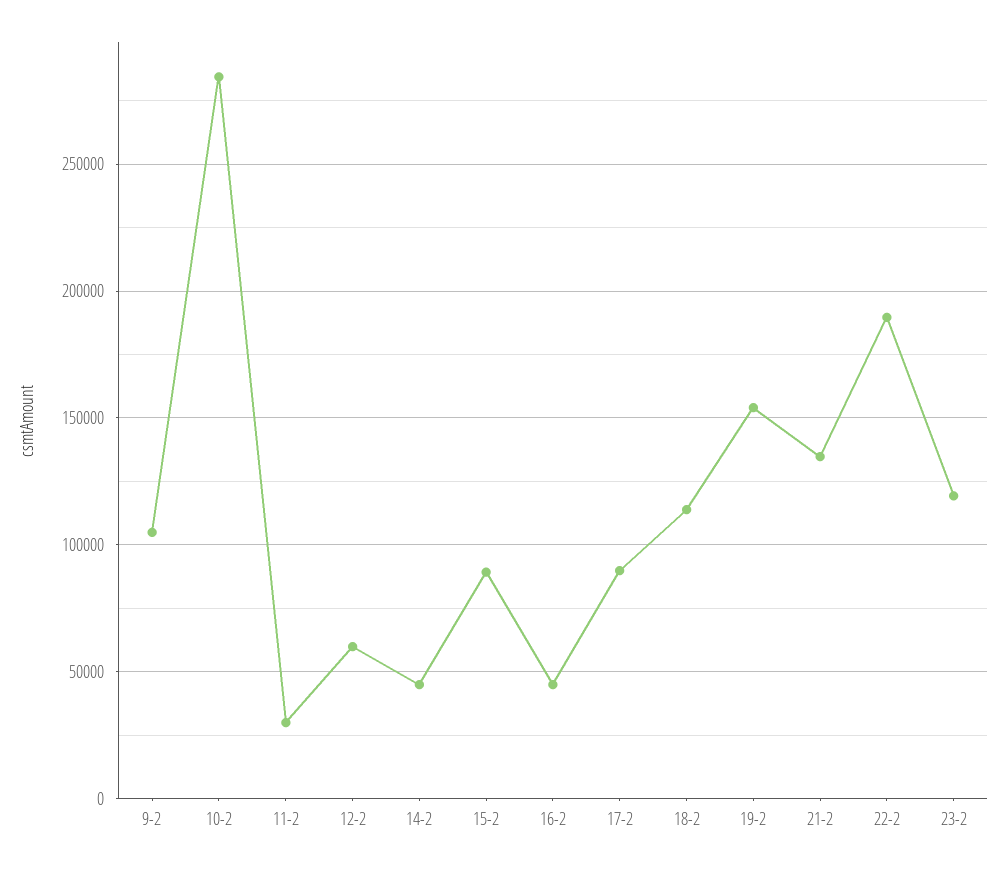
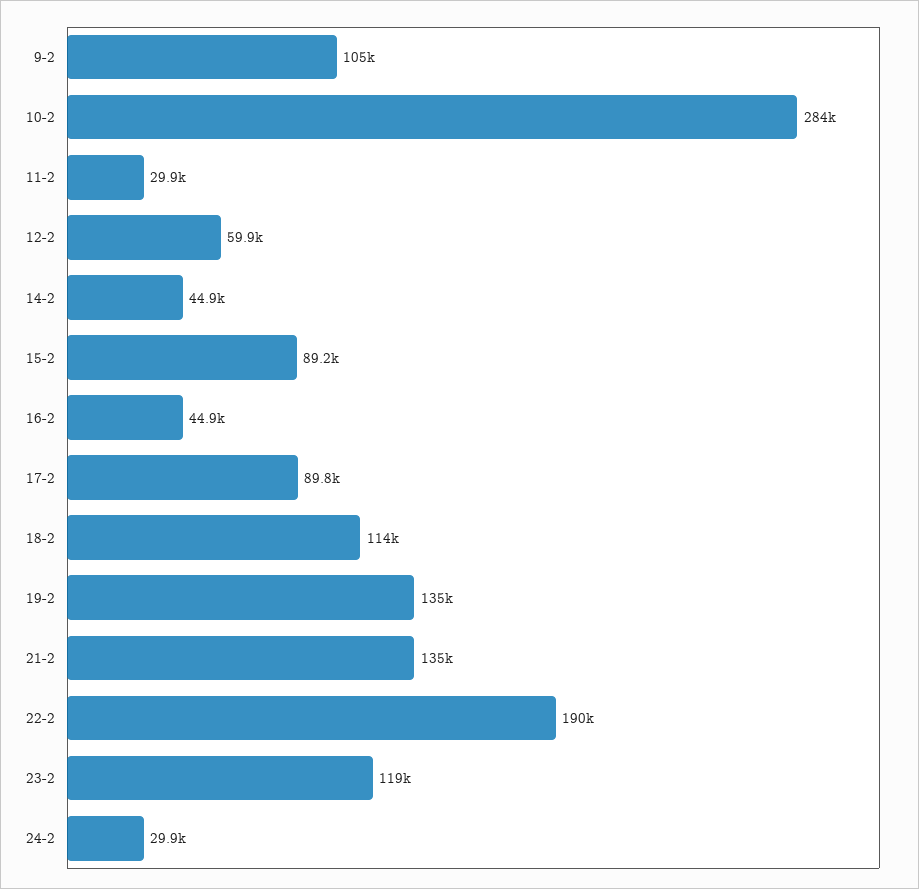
19-2: 155000 -> 135000
24-2: none -> 29900

